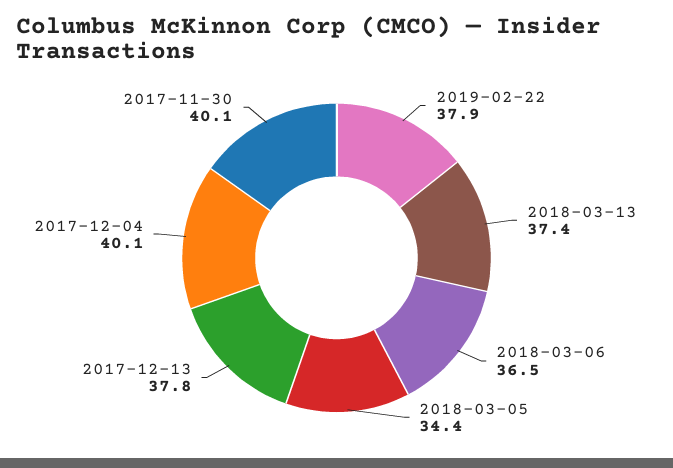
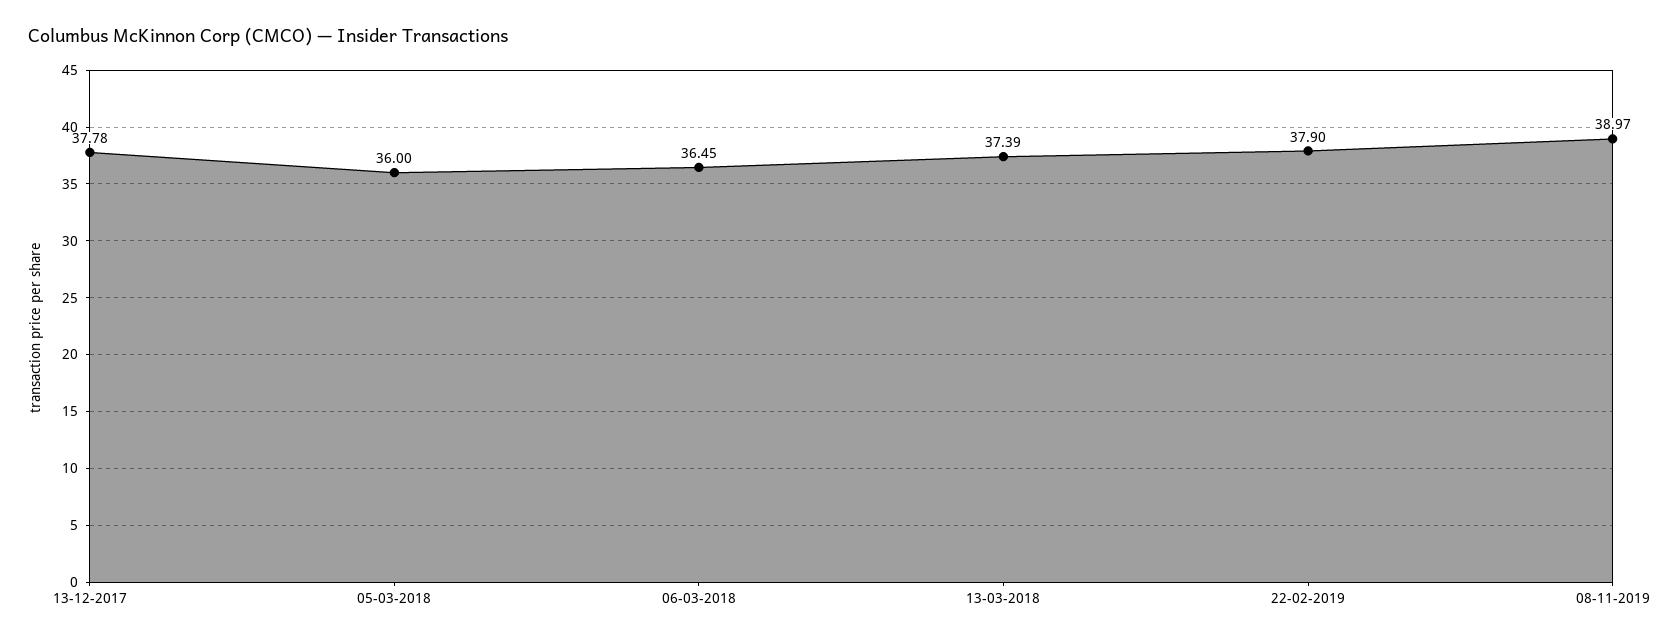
2018-03-05: 34.4 -> 36
2017-12-04: 40.1 -> none
2017-11-30: 40.1 -> none
08-11-2019: none -> 38.97

